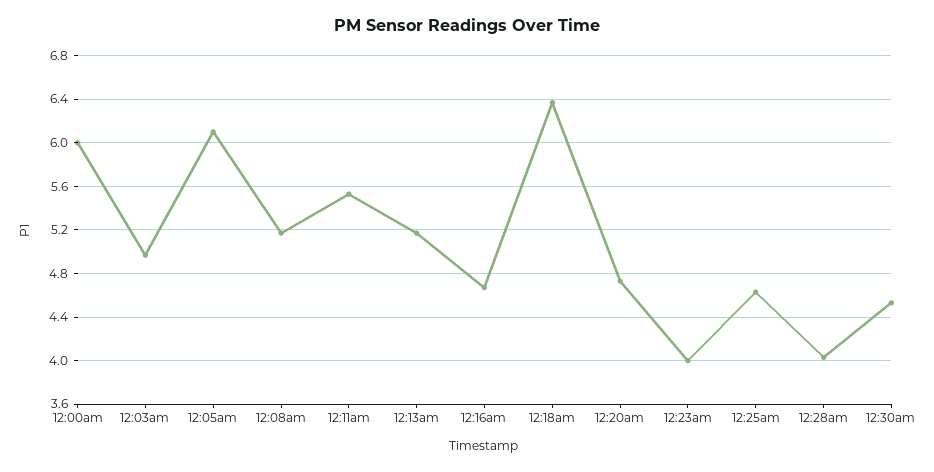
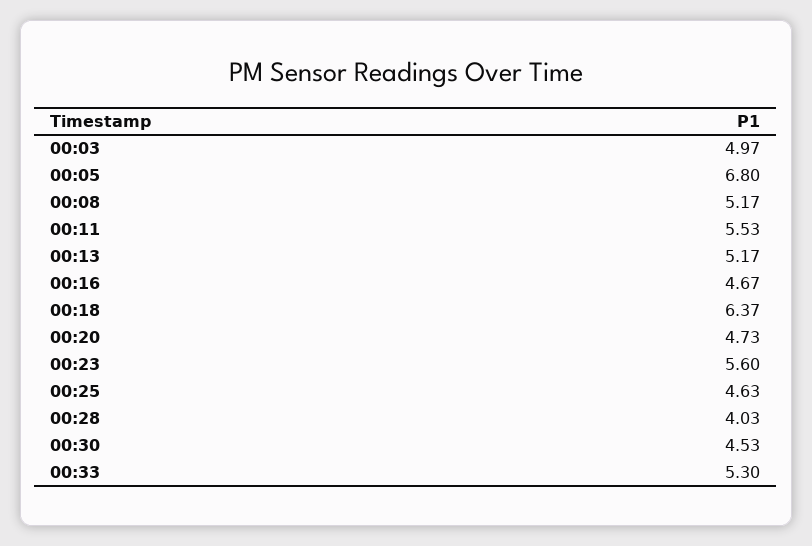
12:00am: 6 -> none
12:05am: 6.1 -> 6.8
12:23am: 4 -> 5.6
00:33: none -> 5.3

